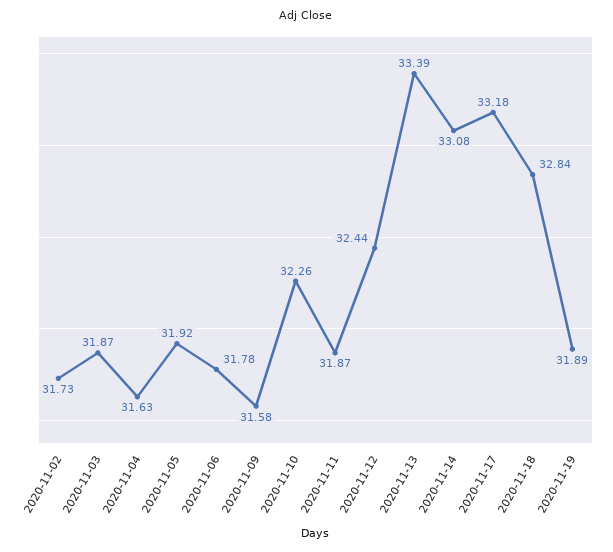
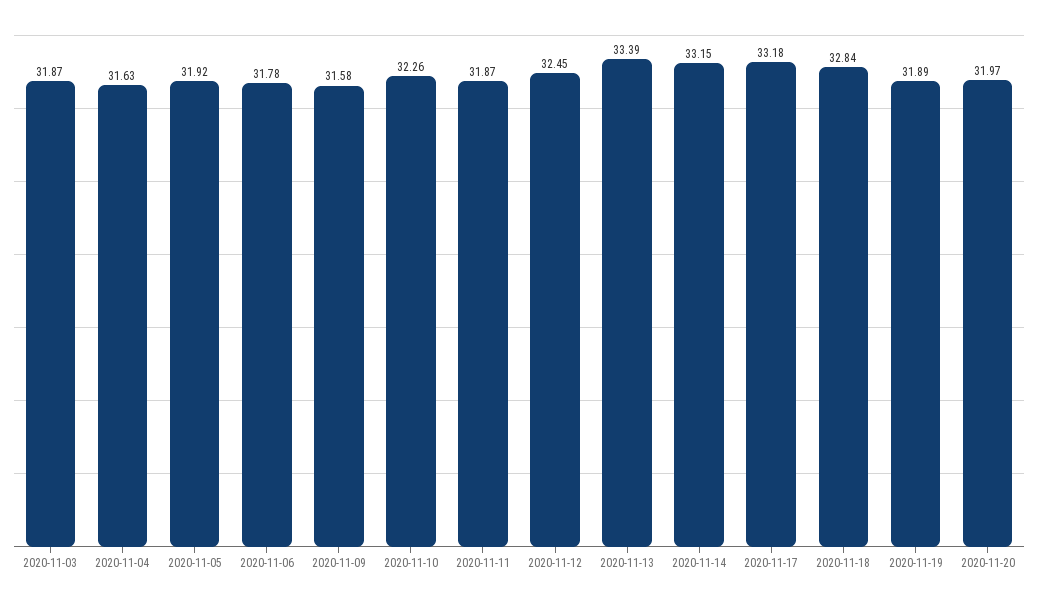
2020-11-02: 31.73 -> none
2020-11-12: 32.44 -> 32.45
2020-11-14: 33.08 -> 33.15
2020-11-20: none -> 31.97

